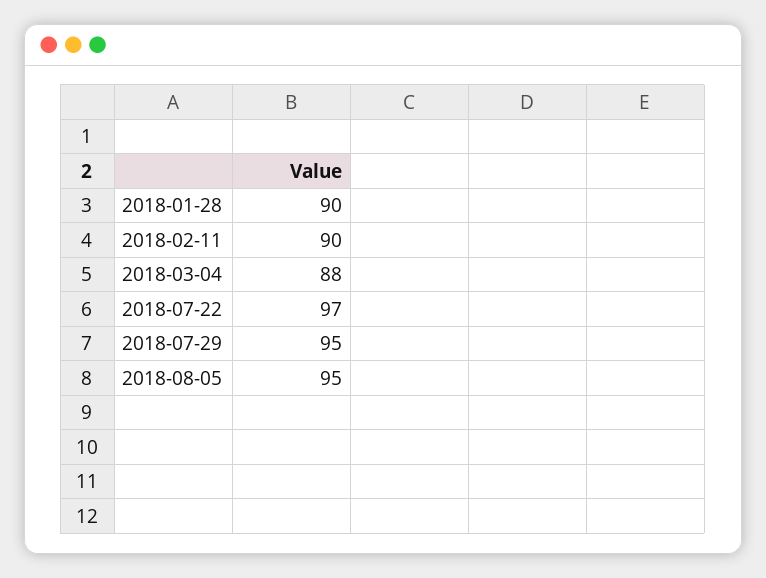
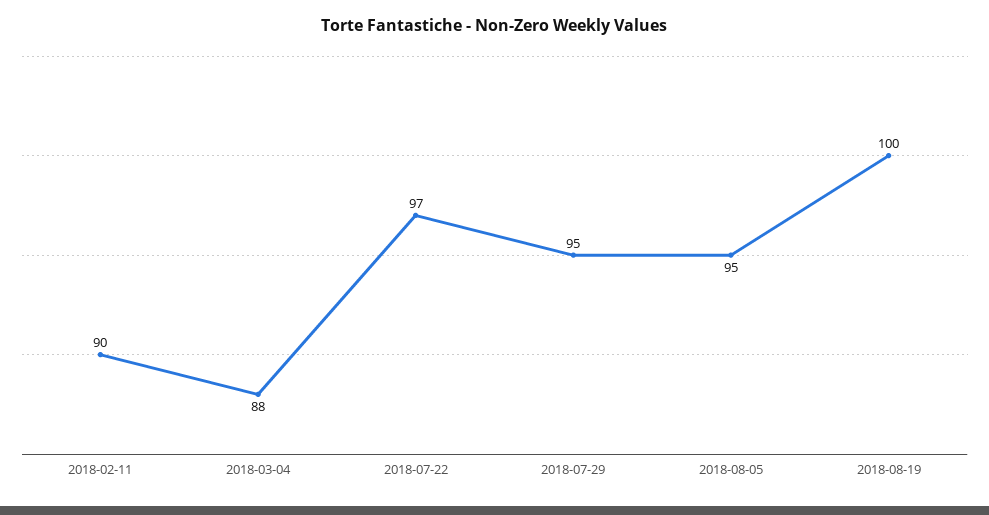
2018-01-28: 90 -> none
2018-08-19: none -> 100

